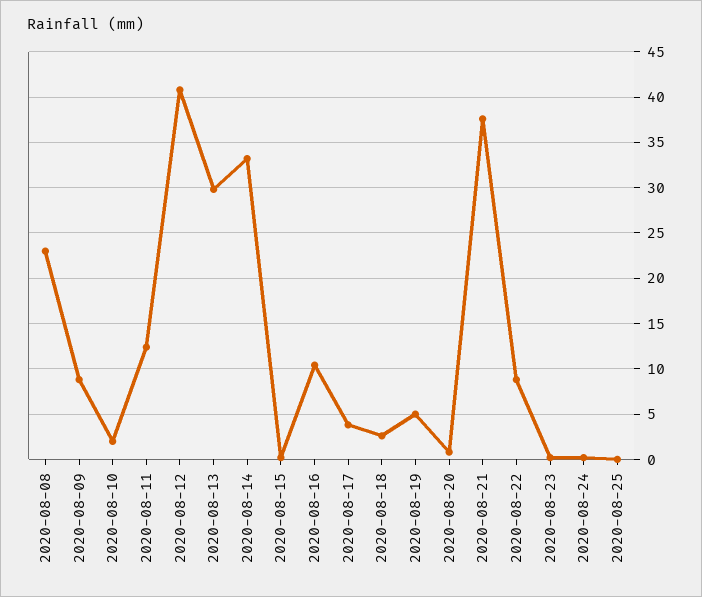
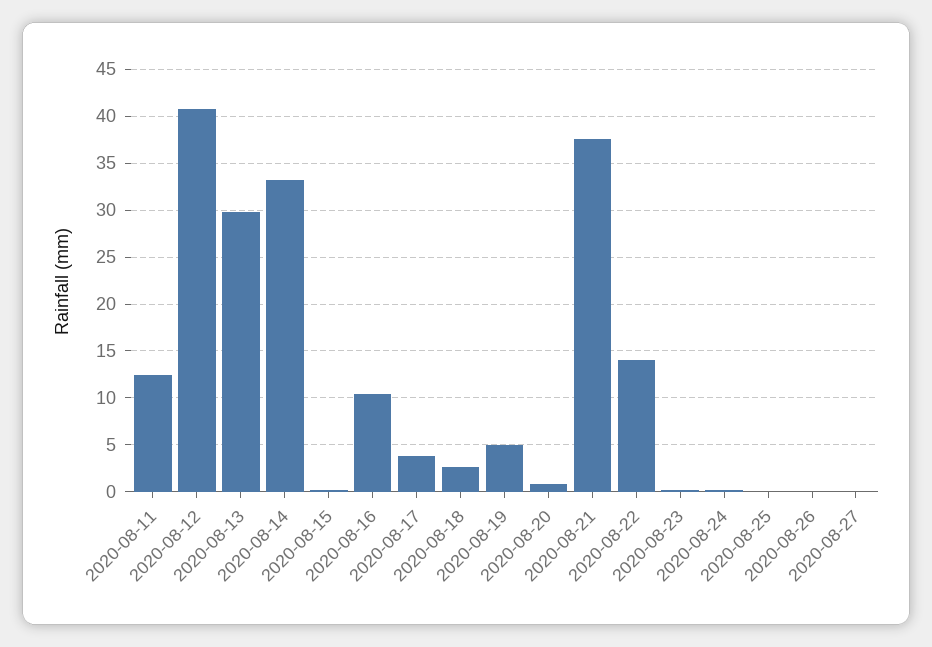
2020-08-08: 23 -> none
2020-08-09: 9 -> none
2020-08-10: 2 -> none
2020-08-22: 9 -> 14
2020-08-26: none -> 0
2020-08-27: none -> 0

